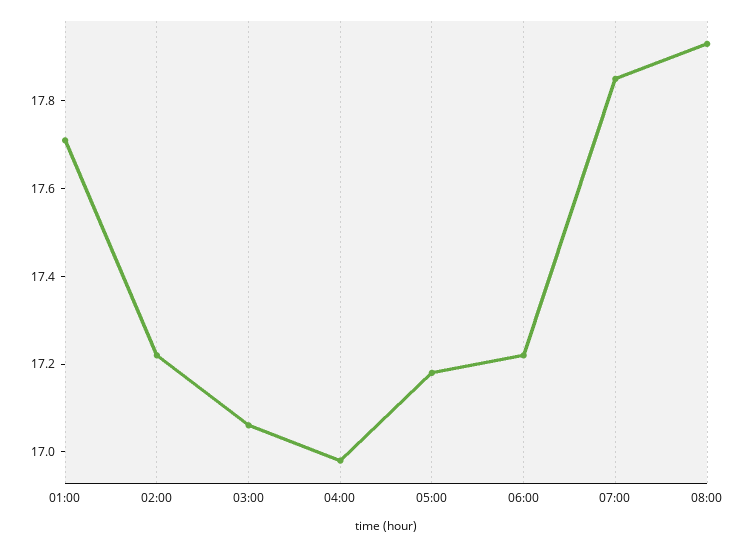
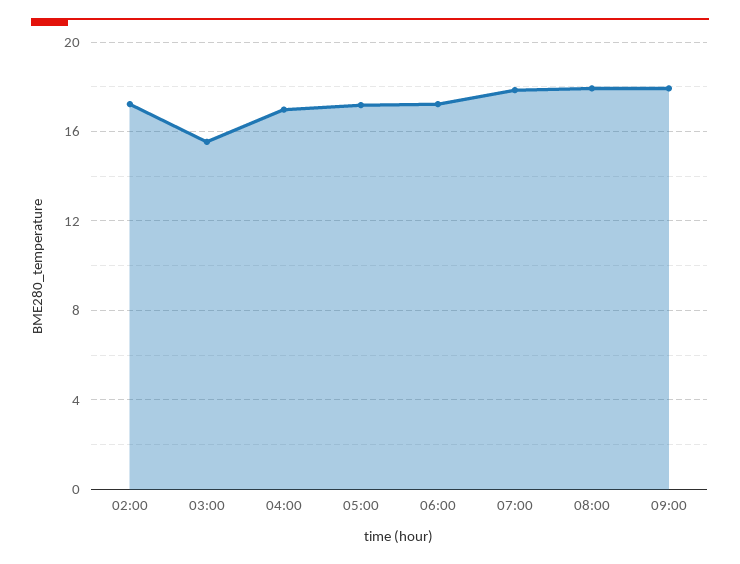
01:00: 17.7 -> none
03:00: 17.05 -> 15.5
09:00: none -> 18

